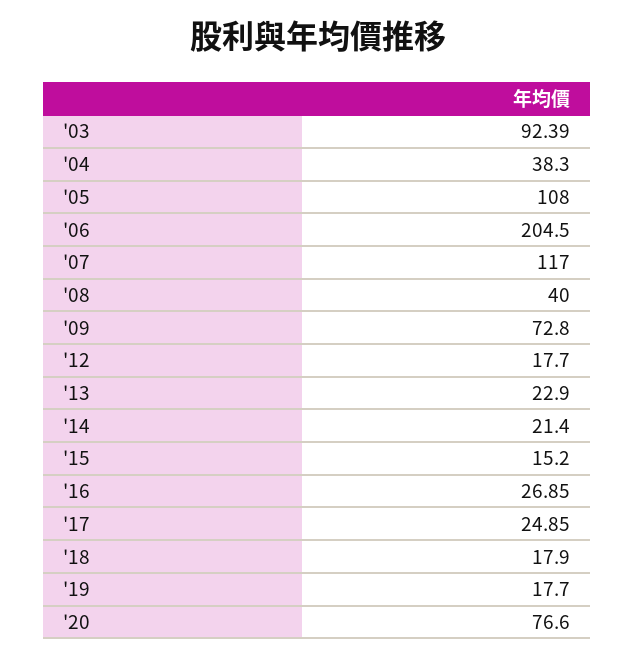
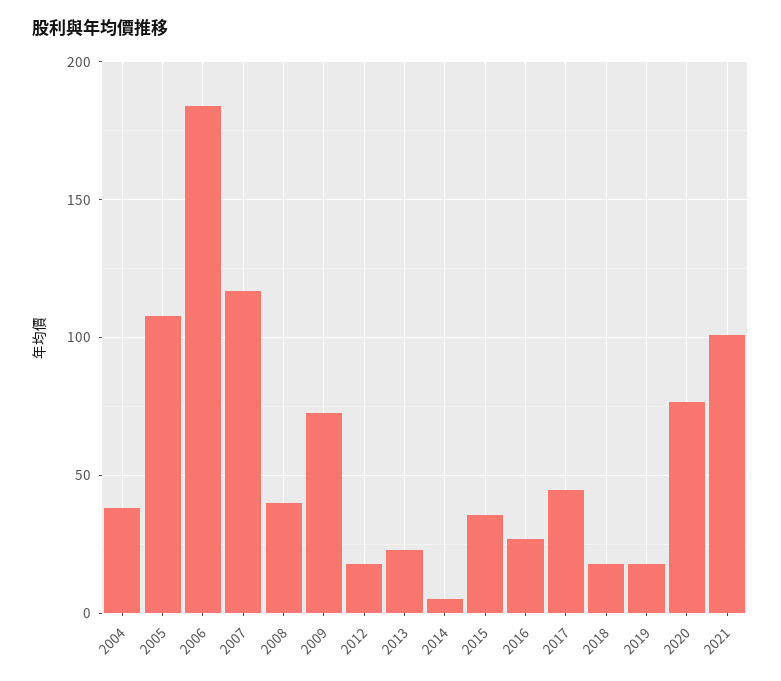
'03: 92.39 -> none
'06: 204.5 -> 185
'14: 21.4 -> 5
'15: 15.2 -> 35
'17: 24.85 -> 45
2021: none -> 100

